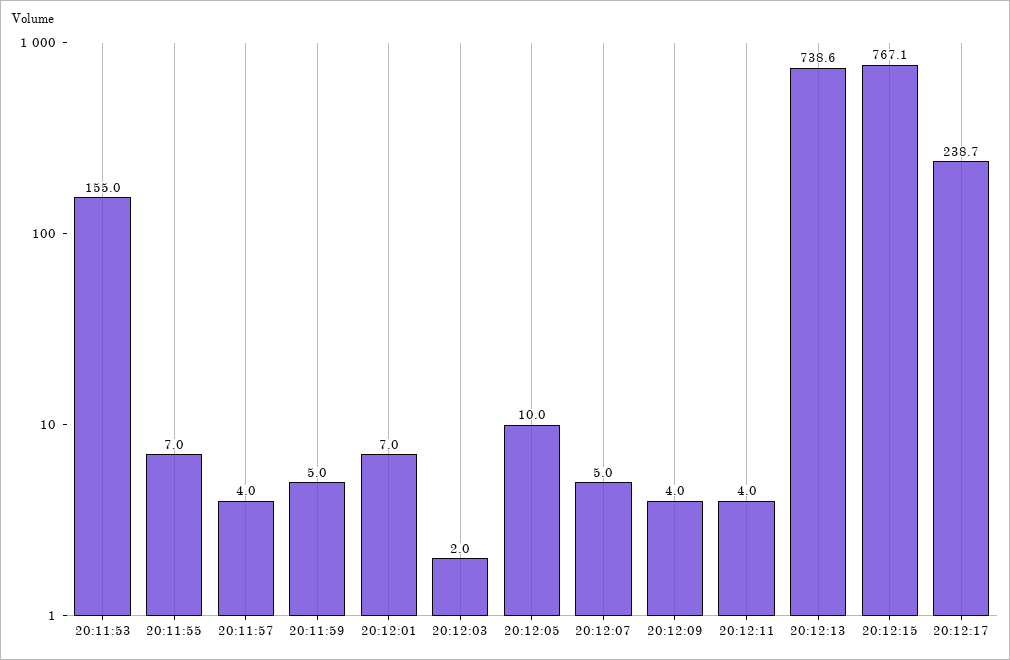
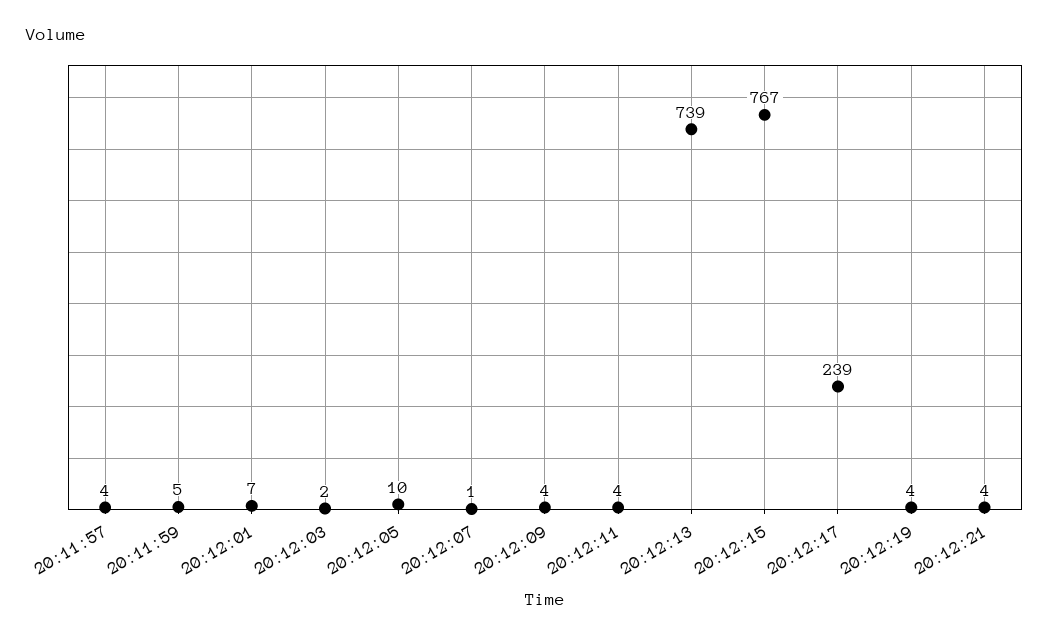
20:11:53: 155 -> none
20:11:55: 7 -> none
20:12:07: 5 -> 1
20:12:19: none -> 4
20:12:21: none -> 4

